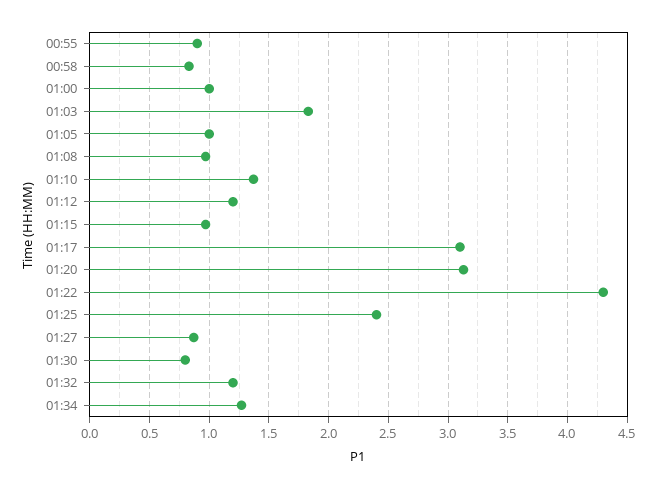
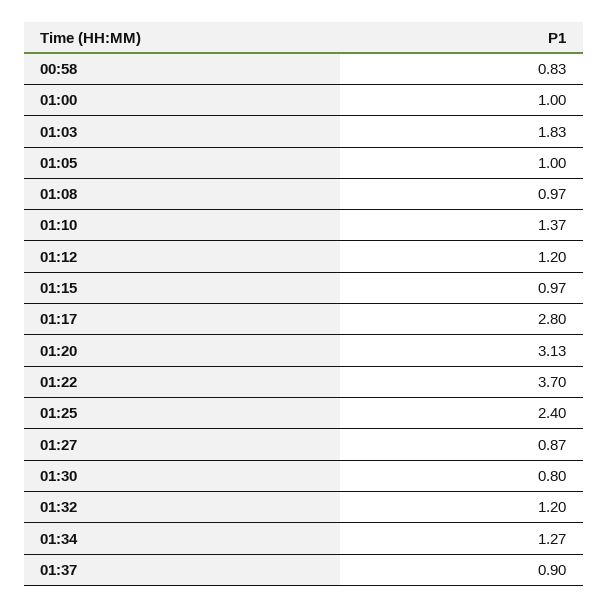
00:55: 0.9 -> none
01:17: 3.1 -> 2.8
01:22: 4.3 -> 3.7
01:37: none -> 0.9

